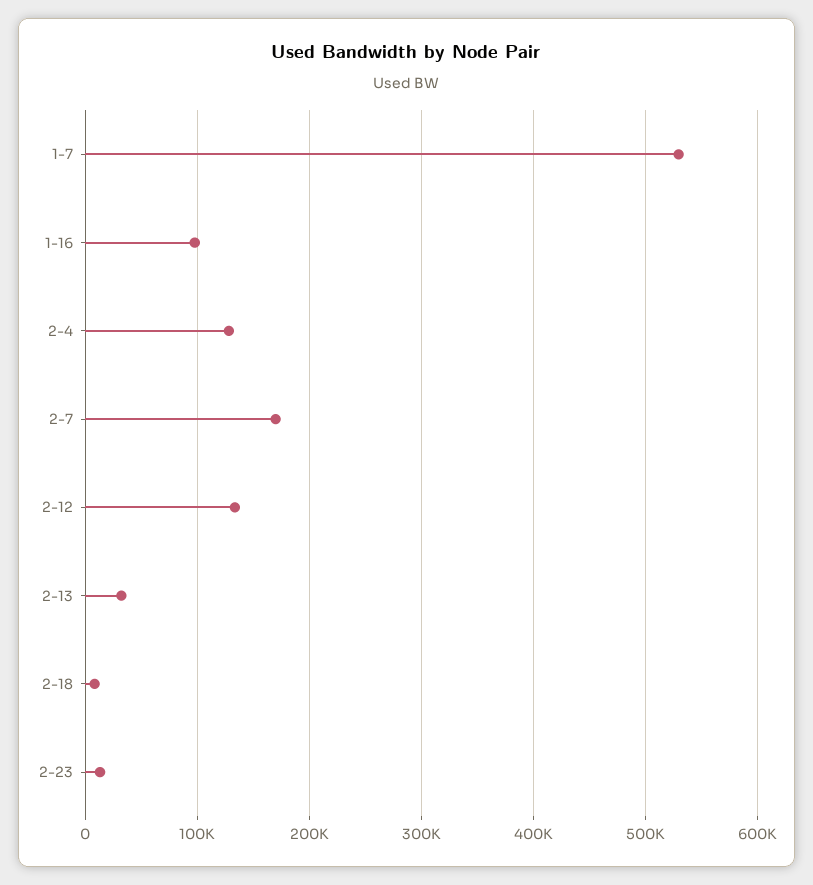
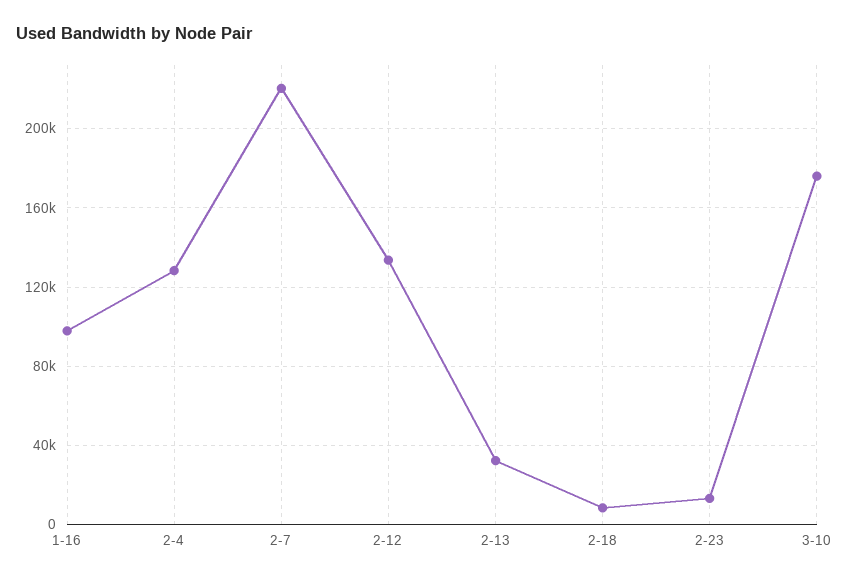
1-7: 530000 -> none
2-7: 170000 -> 220000
3-10: none -> 175000

